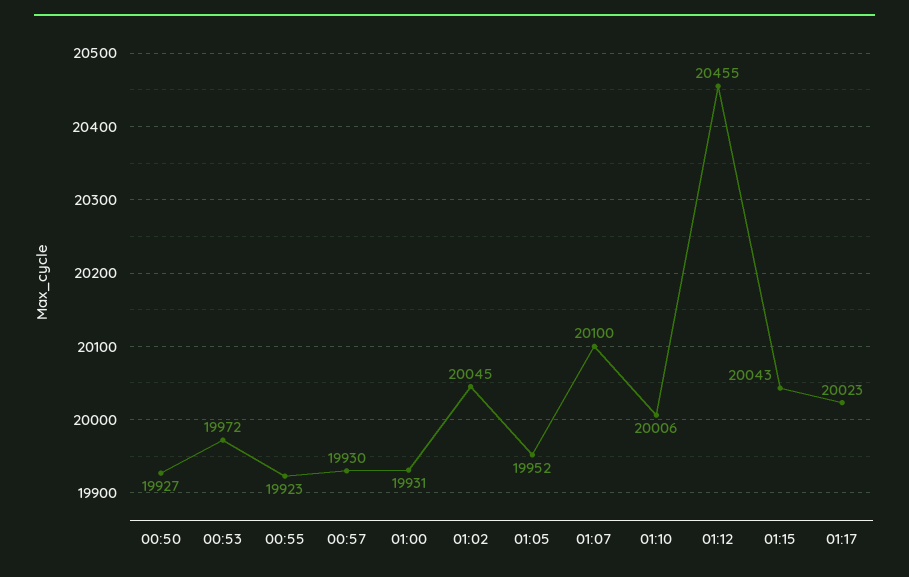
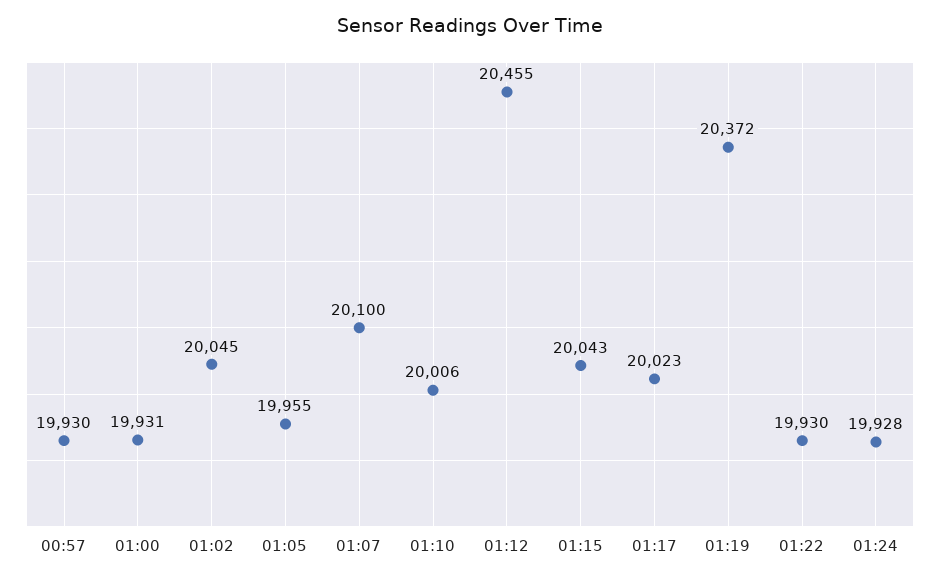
00:50: 19927 -> none
00:53: 19972 -> none
00:55: 19923 -> none
01:05: 19952 -> 19955
01:19: none -> 20372
01:22: none -> 19930
01:24: none -> 19928

